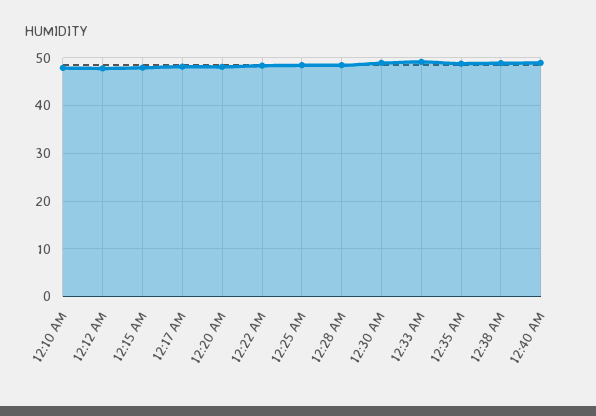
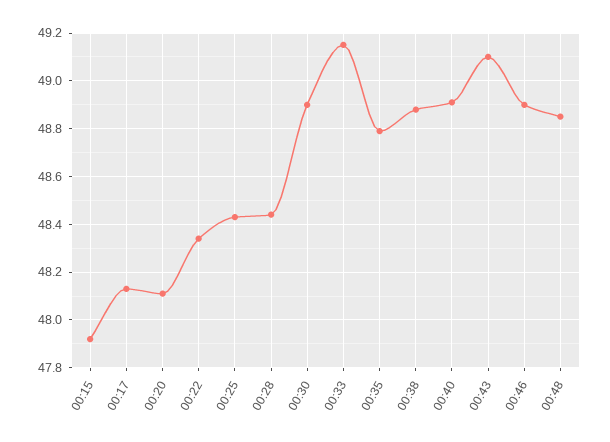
12:10 AM: 48 -> none
12:12 AM: 48 -> none
00:43: none -> 49.1
00:46: none -> 48.9
00:48: none -> 48.85

